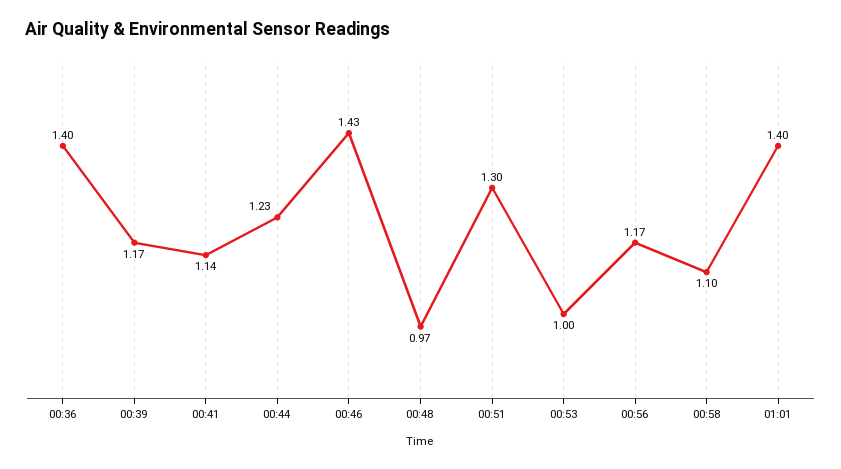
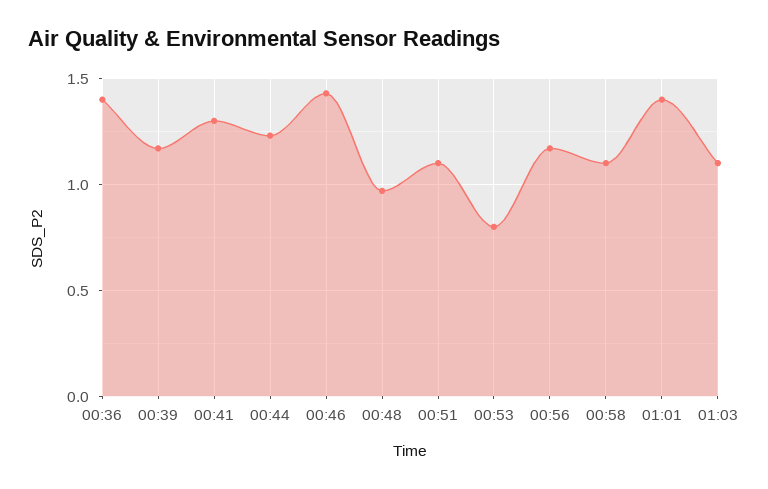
00:41: 1.14 -> 1.3
00:51: 1.3 -> 1.1
00:53: 1 -> 0.8
01:03: none -> 1.1

